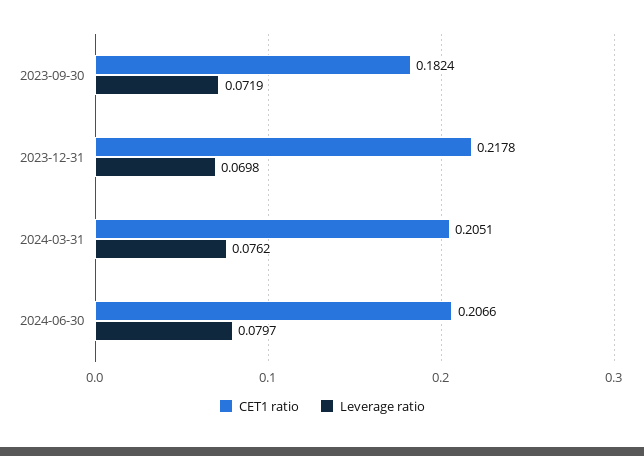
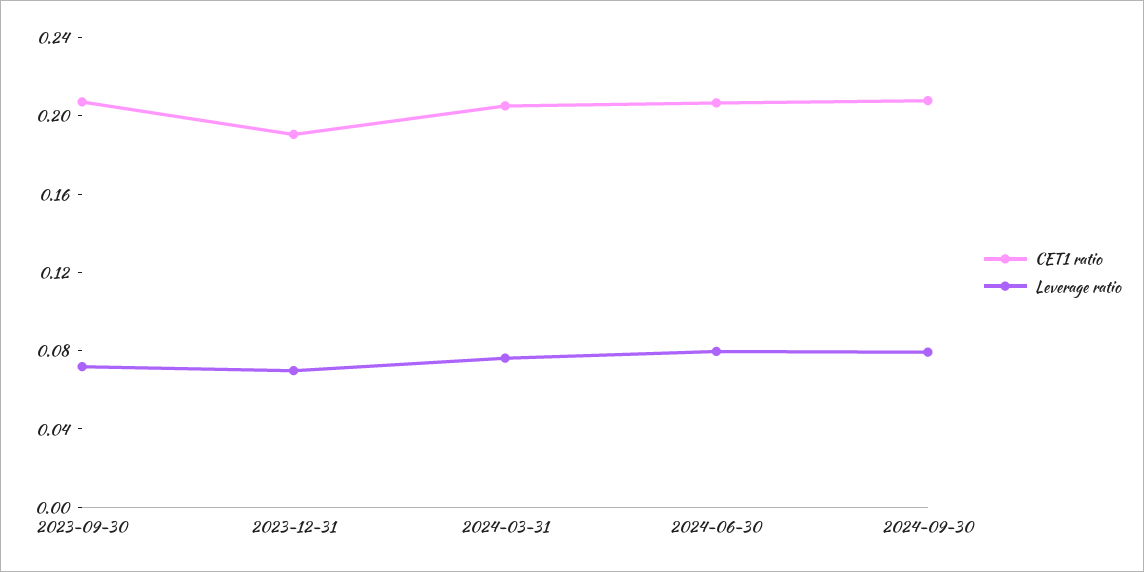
CET1 ratio, 2023-09-30: 0.1824 -> 0.21
CET1 ratio, 2023-12-31: 0.2178 -> 0.19
CET1 ratio, 2024-09-30: none -> 0.21
Leverage ratio, 2024-09-30: none -> 0.08

